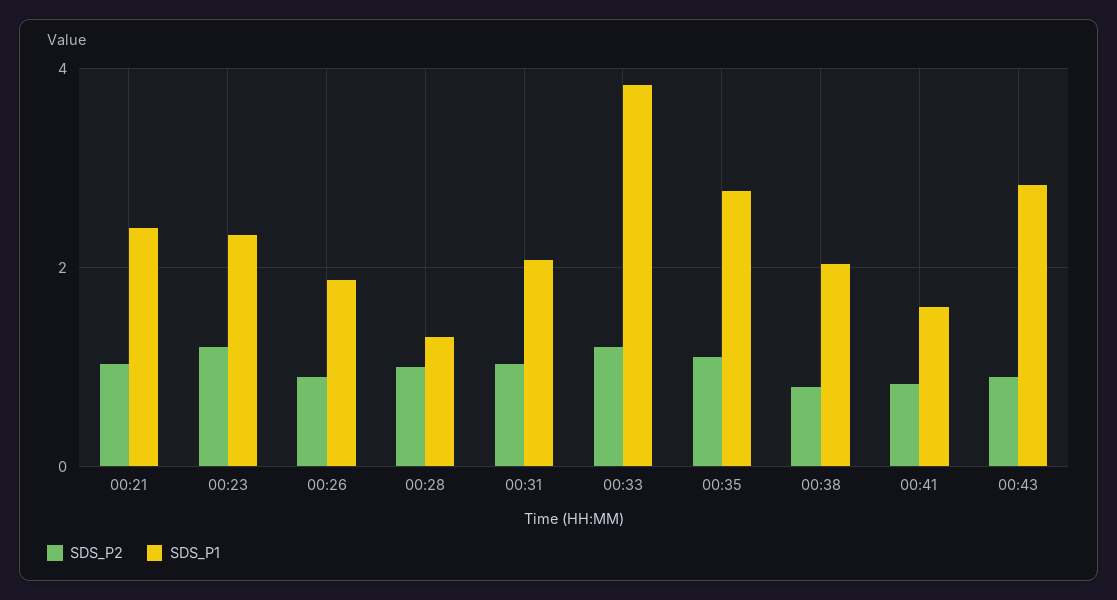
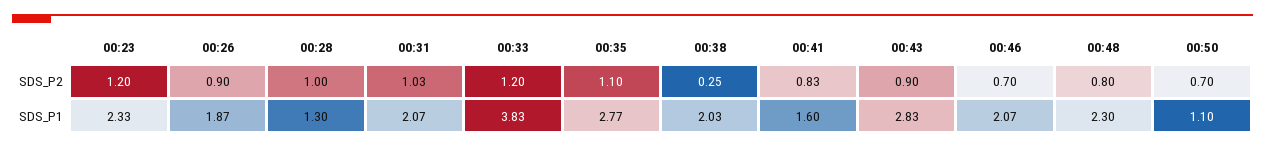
SDS_P2, 00:21: 1 -> none
SDS_P1, 00:21: 2.4 -> none
SDS_P2, 00:38: 0.8 -> 0.25
SDS_P2, 00:46: none -> 0.7
SDS_P2, 00:48: none -> 0.8
SDS_P2, 00:50: none -> 0.7
SDS_P1, 00:46: none -> 2.07
SDS_P1, 00:48: none -> 2.3
SDS_P1, 00:50: none -> 1.1

